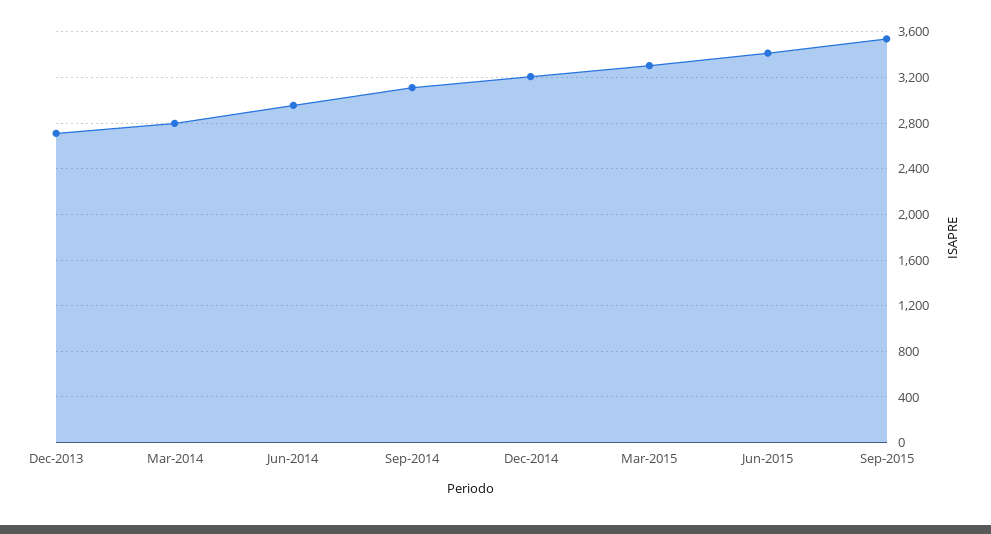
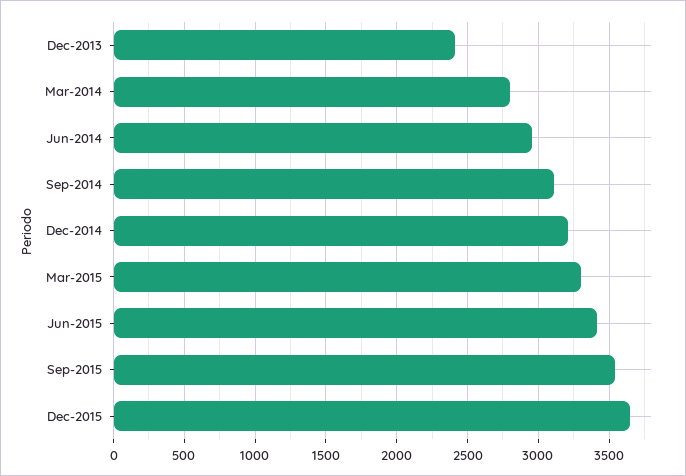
Dec-2013: 2700 -> 2400
Dec-2015: none -> 3650

